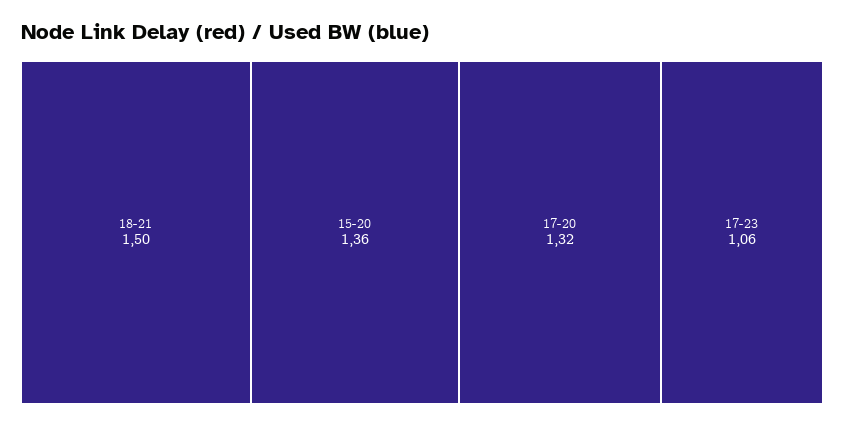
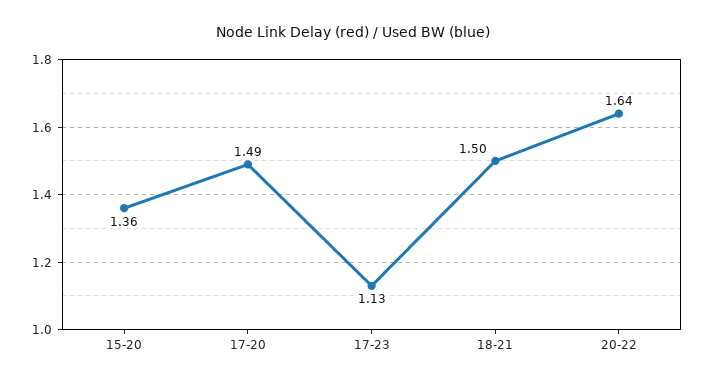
17-20: 1.32 -> 1.49
17-23: 1.06 -> 1.13
20-22: none -> 1.64

